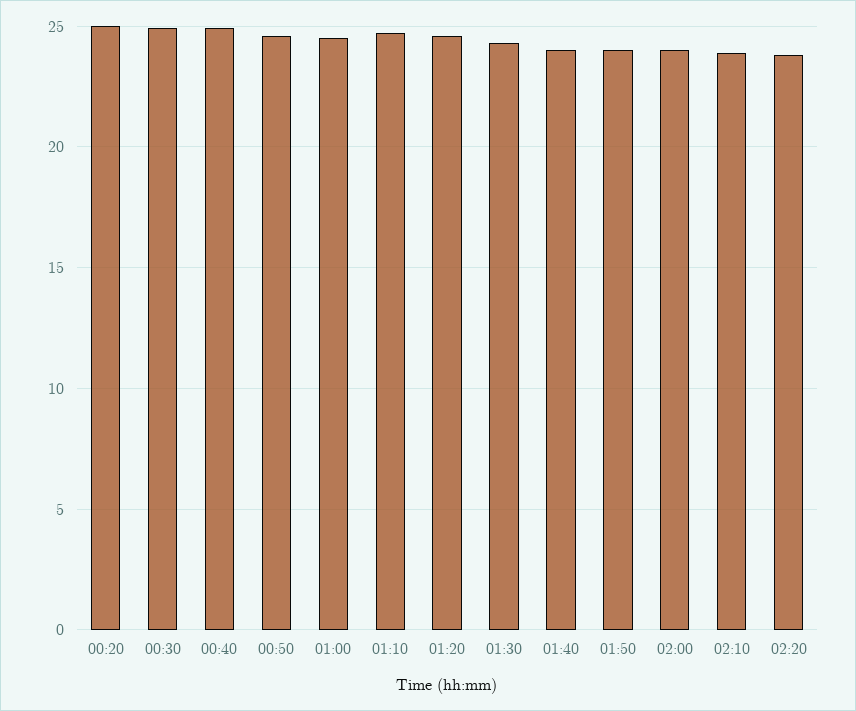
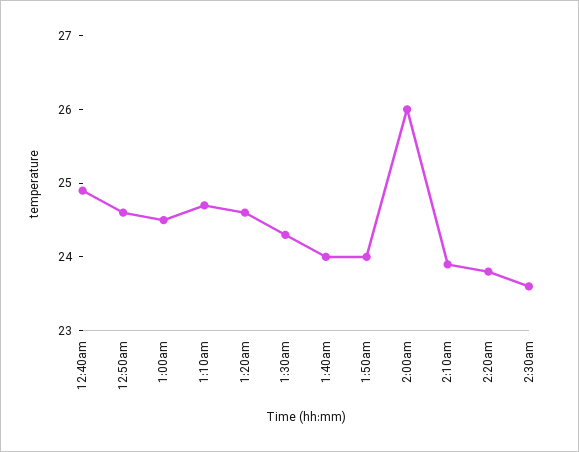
00:20: 25 -> none
00:30: 25 -> none
02:00: 24 -> 26
2:30am: none -> 23.5

